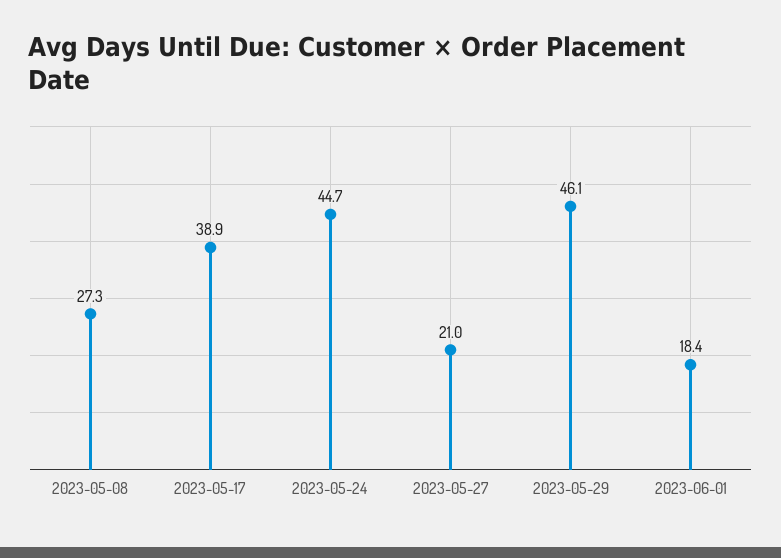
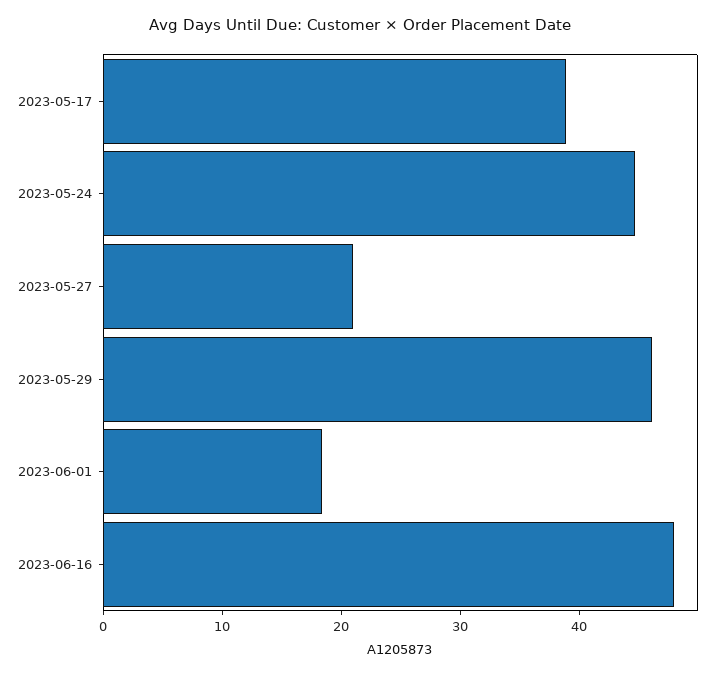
2023-05-08: 27.3 -> none
2023-06-16: none -> 48

